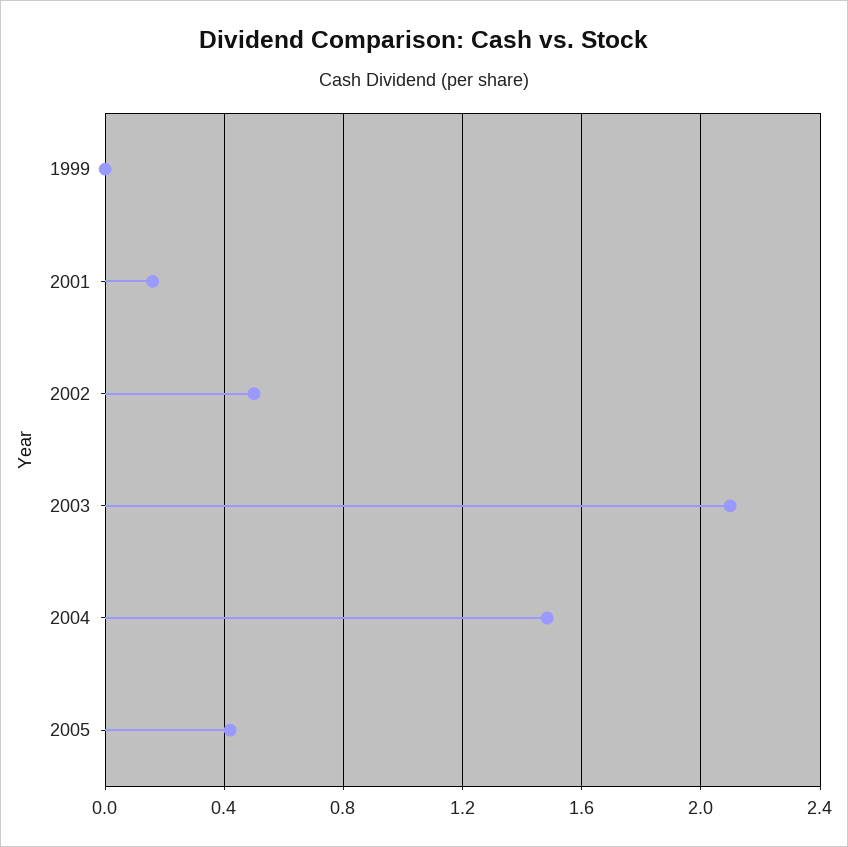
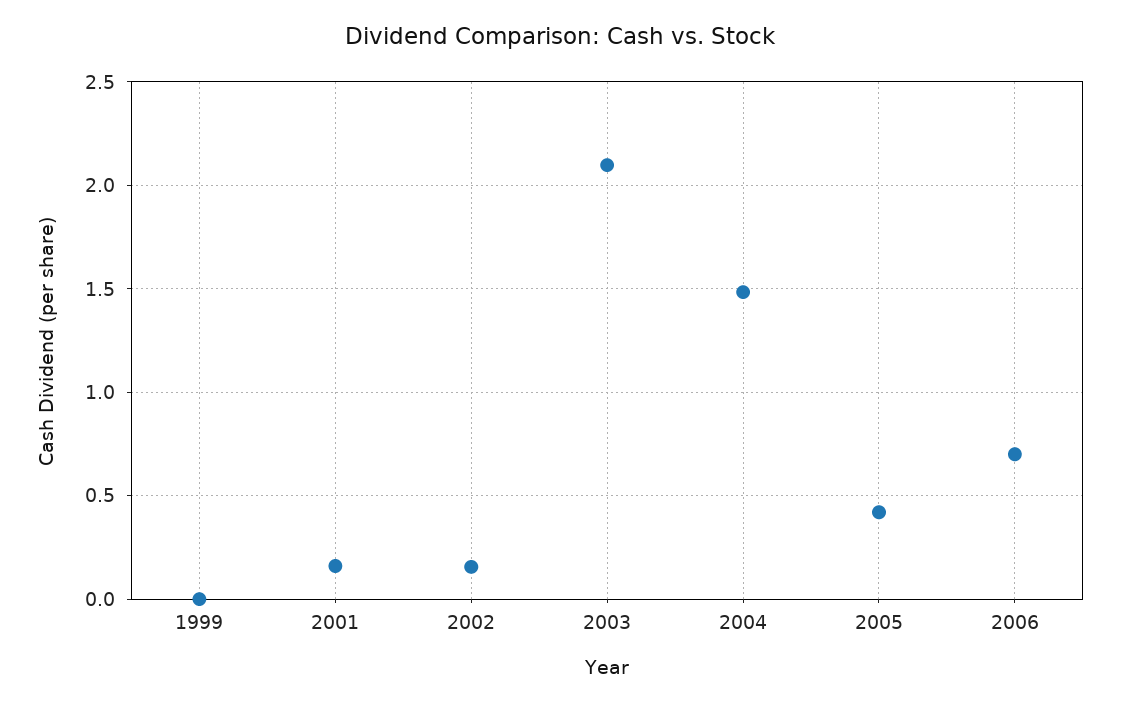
2002: 0.5 -> 0.15
2006: none -> 0.7

